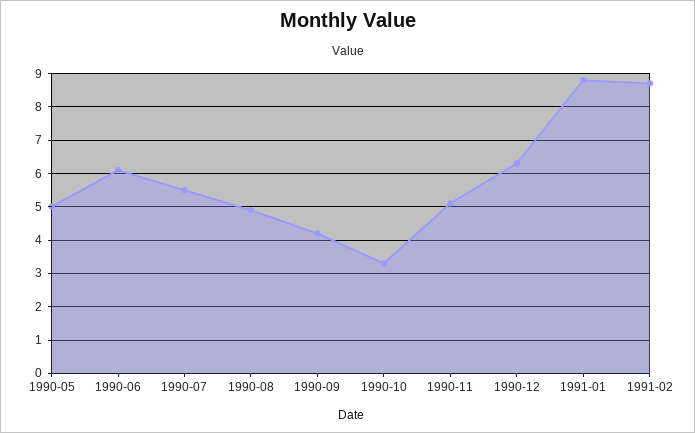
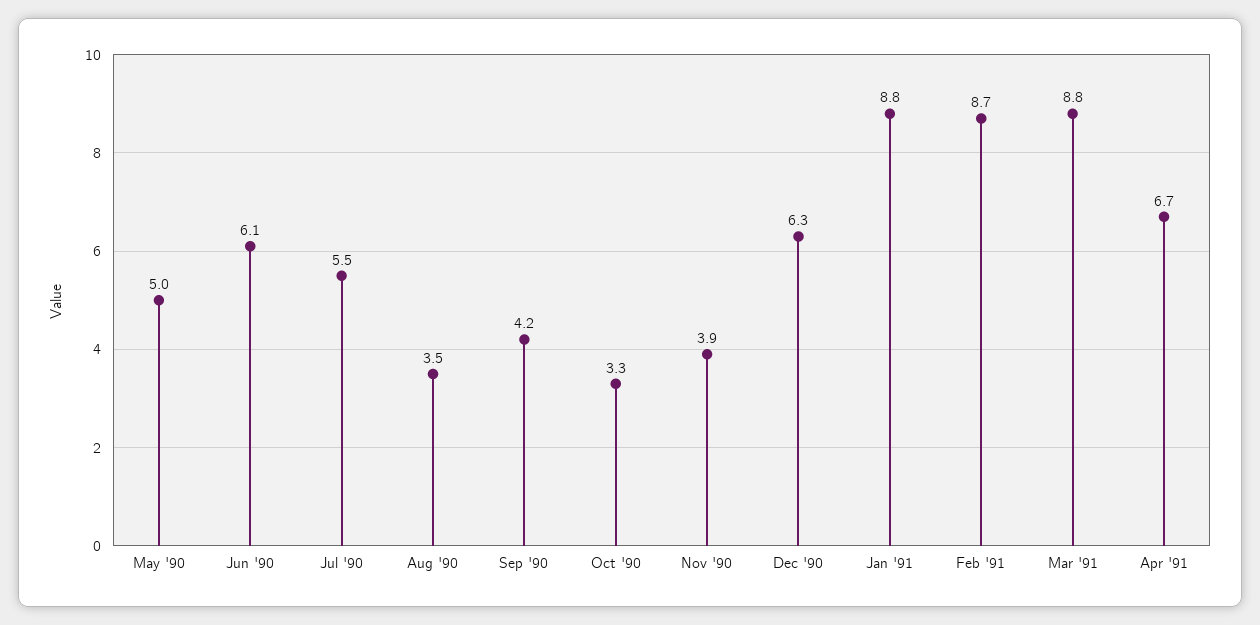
1990-08: 5 -> 3.5
1990-11: 5 -> 3.9
Mar '91: none -> 8.8
Apr '91: none -> 6.7

